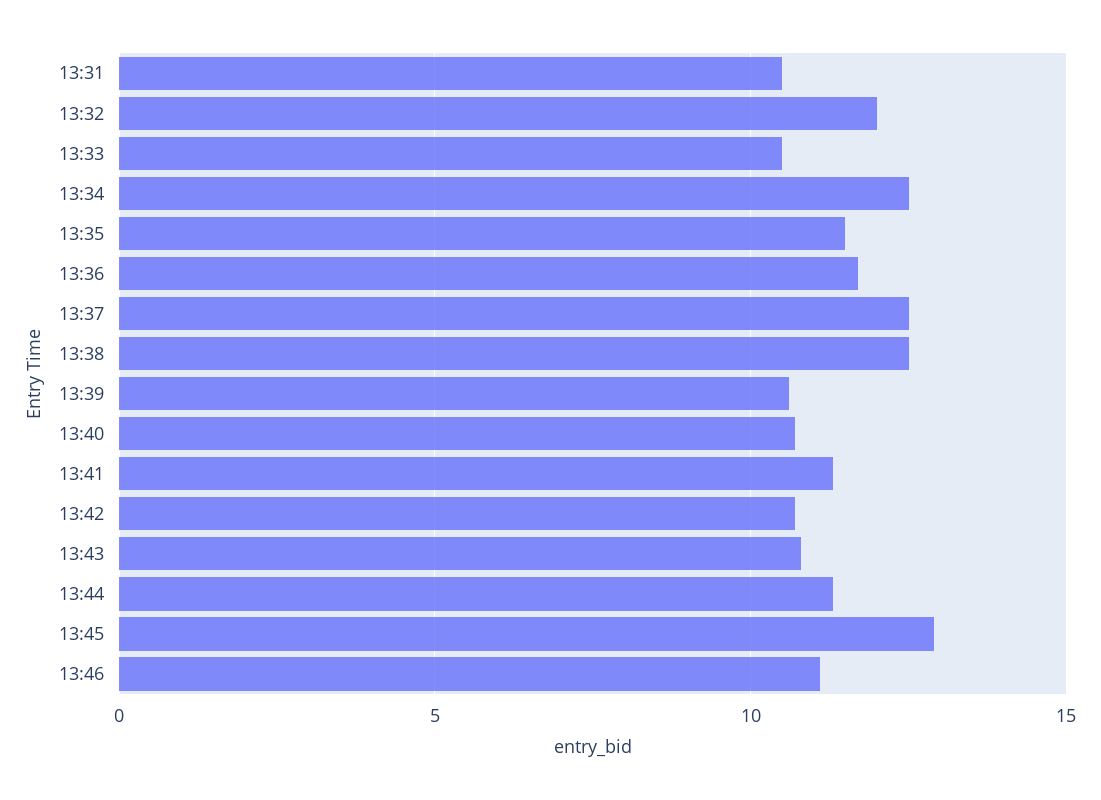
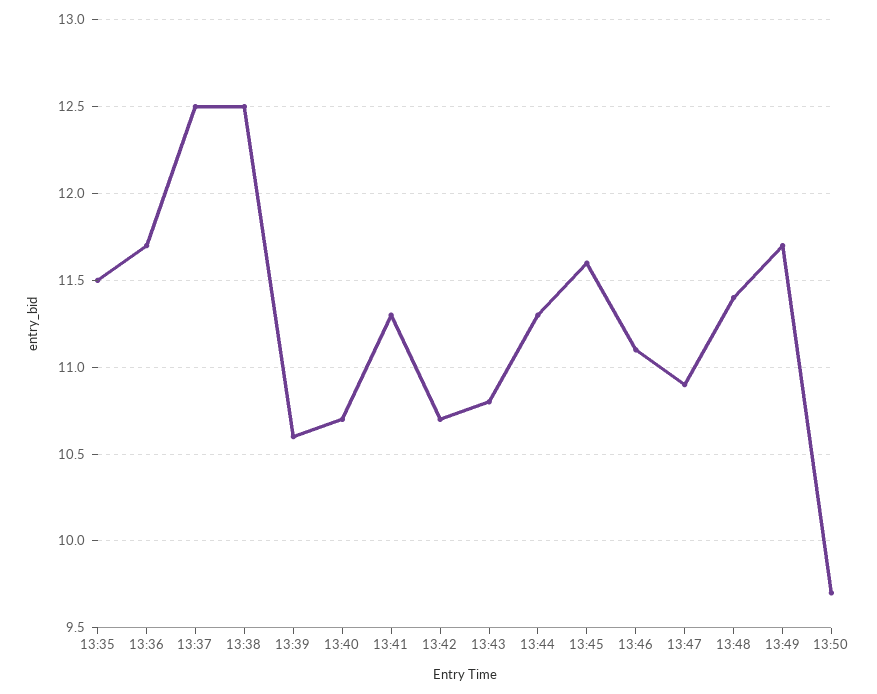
13:31: 10.5 -> none
13:32: 12 -> none
13:33: 10.5 -> none
13:34: 12.5 -> none
13:45: 13 -> 11.6
13:47: none -> 10.9
13:48: none -> 11.4
13:49: none -> 11.7
13:50: none -> 9.7

